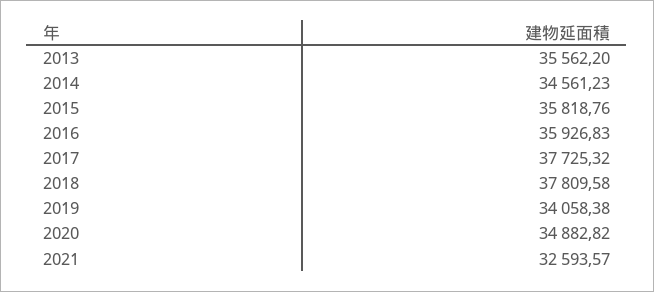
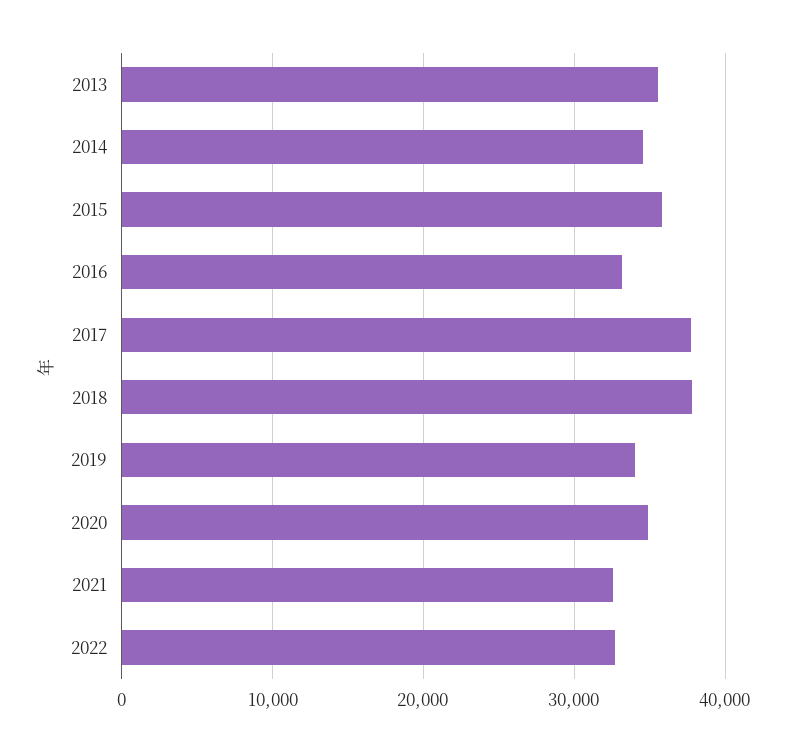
2016: 35926.83 -> 33000
2022: none -> 33000

